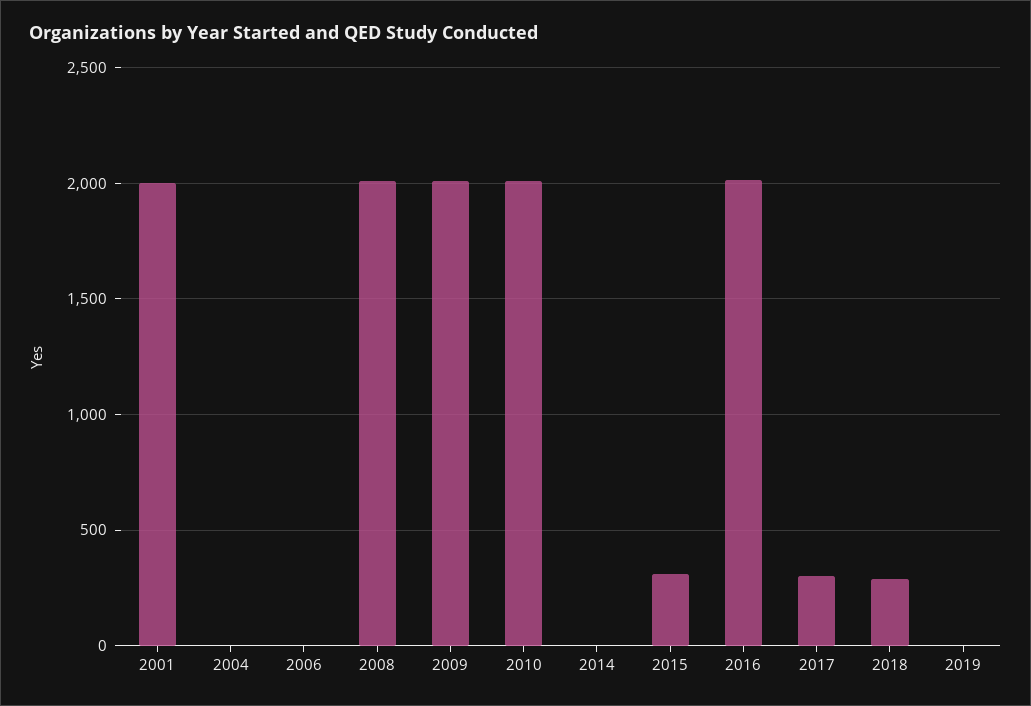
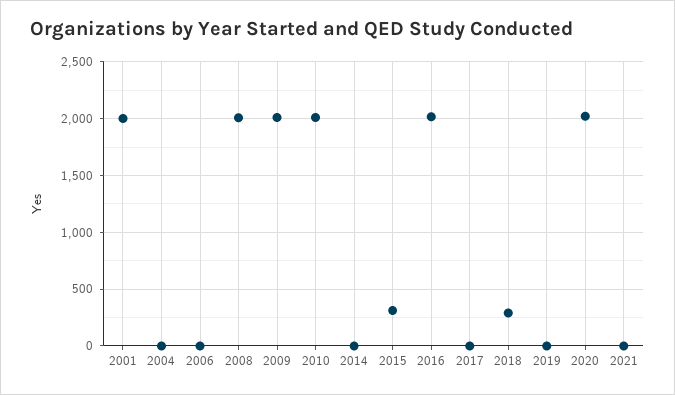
2017: 300 -> 0
2020: none -> 2000
2021: none -> 0

